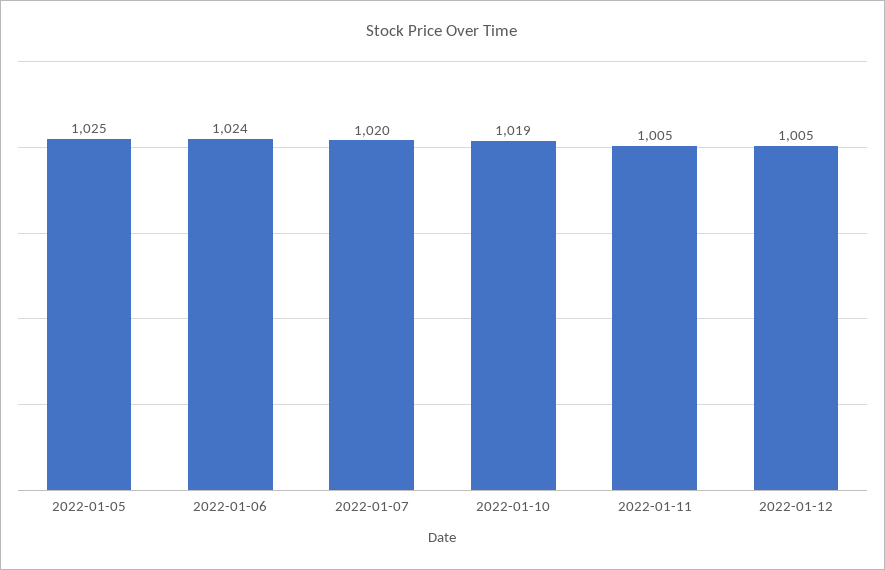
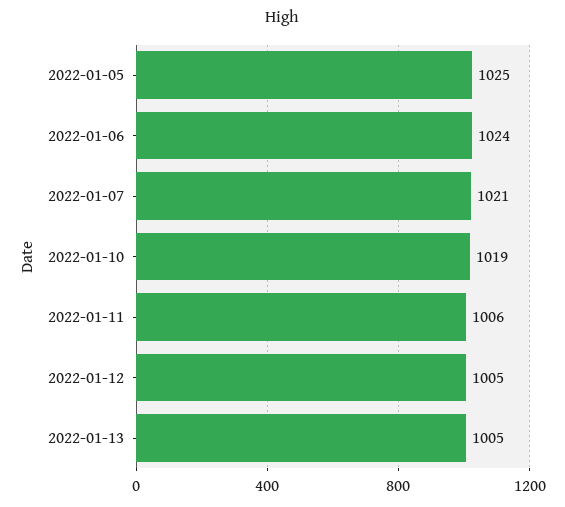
2022-01-07: 1020 -> 1021
2022-01-11: 1005 -> 1006
2022-01-13: none -> 1005

